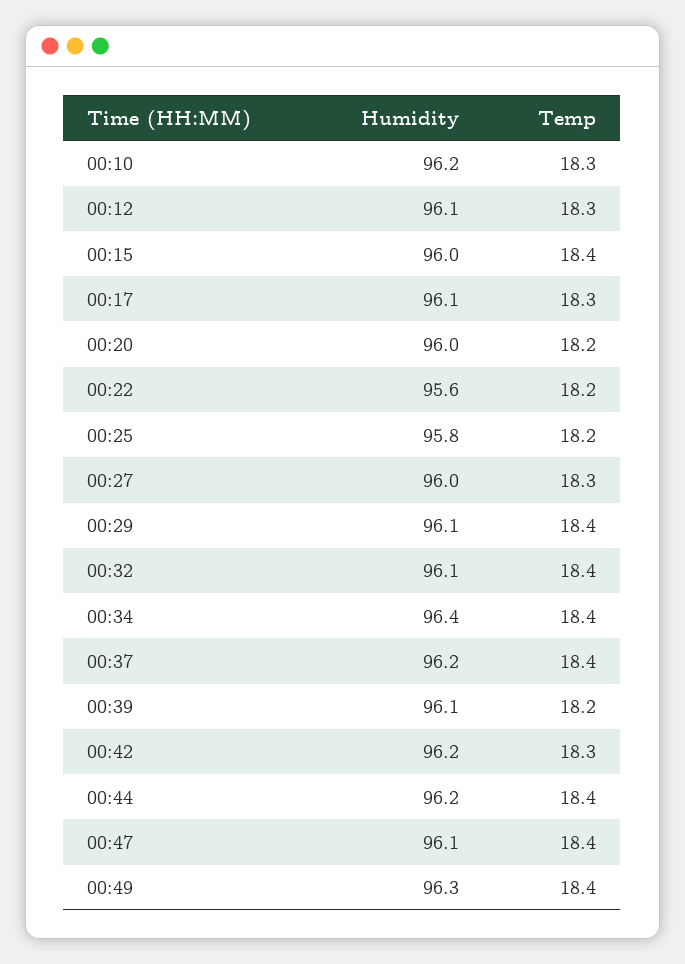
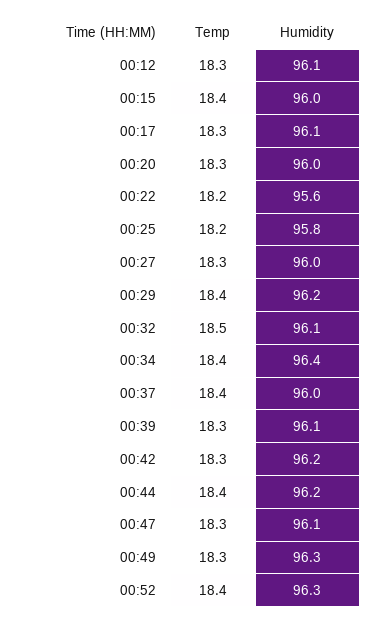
Humidity, 00:10: 96.2 -> none
Temp, 00:10: 18.3 -> none
Temp, 00:20: 18.2 -> 18.3
Humidity, 00:29: 96.1 -> 96.2
Temp, 00:32: 18.4 -> 18.5
Humidity, 00:37: 96.2 -> 96
Temp, 00:39: 18.2 -> 18.3
Temp, 00:47: 18.4 -> 18.3
Temp, 00:49: 18.4 -> 18.3
Temp, 00:52: none -> 18.4
Humidity, 00:52: none -> 96.3

